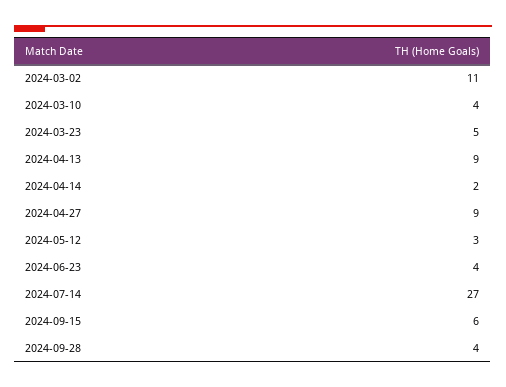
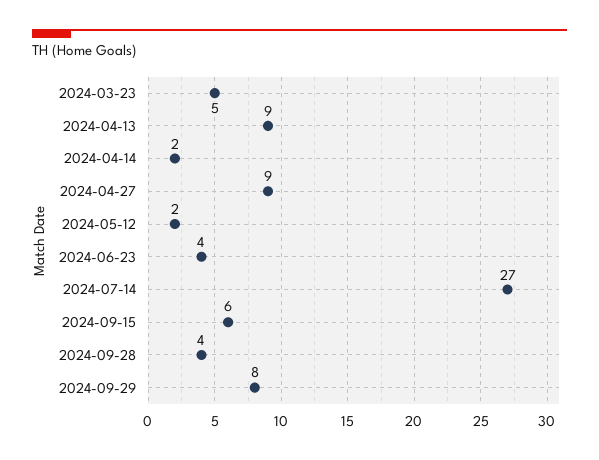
2024-03-02: 11 -> none
2024-03-10: 4 -> none
2024-05-12: 3 -> 2
2024-09-29: none -> 8

